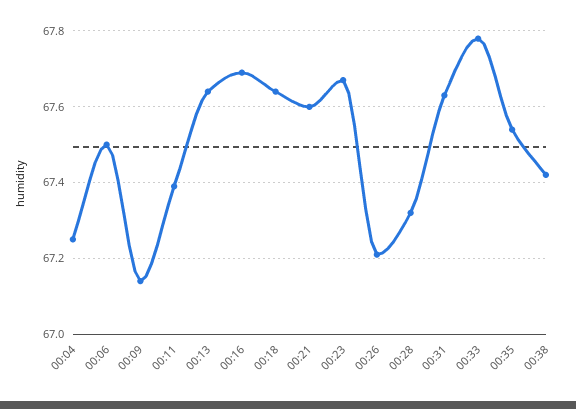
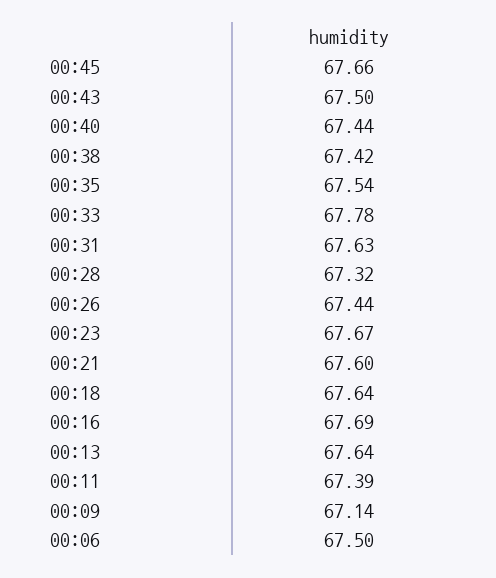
00:04: 67.25 -> none
00:26: 67.2 -> 67.44
00:45: none -> 67.66
00:43: none -> 67.5
00:40: none -> 67.44

